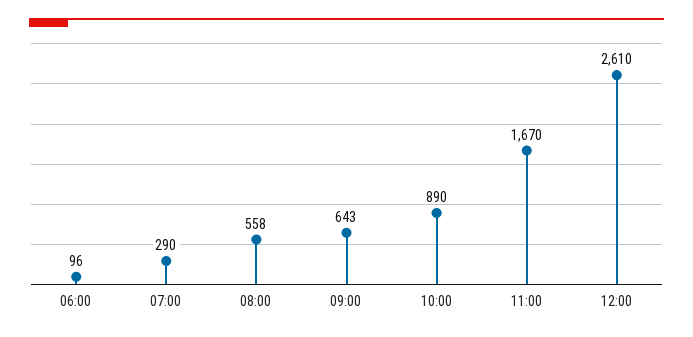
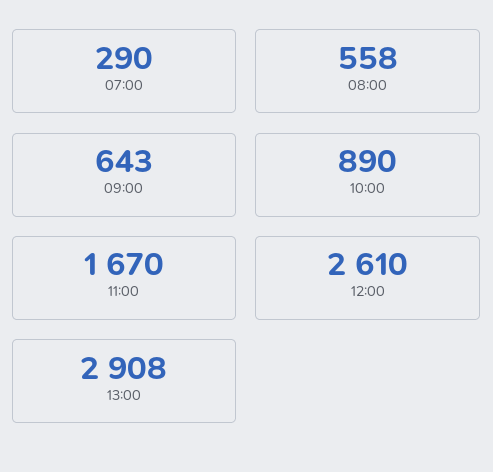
06:00: 96 -> none
13:00: none -> 2908

